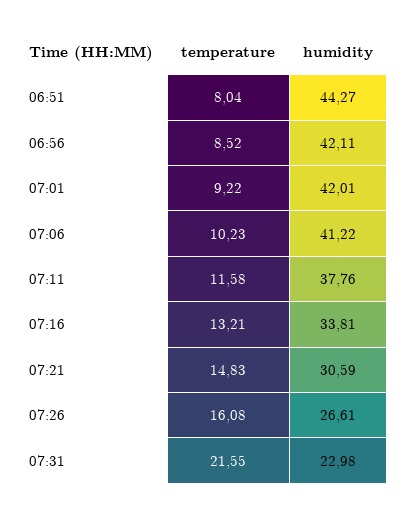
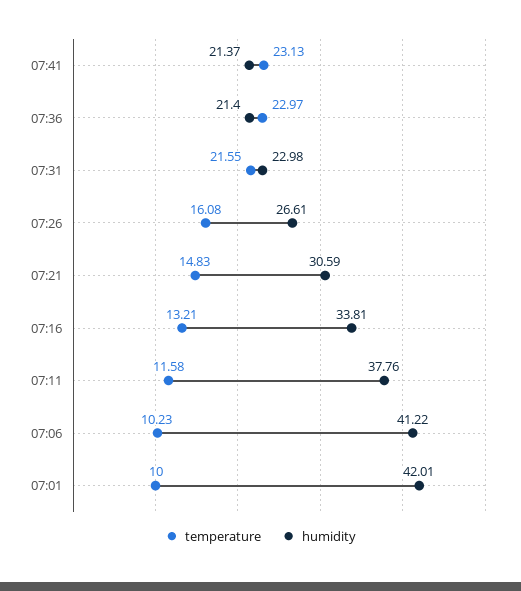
temperature, 06:51: 8.04 -> none
humidity, 06:51: 44.27 -> none
temperature, 06:56: 8.52 -> none
humidity, 06:56: 42.11 -> none
temperature, 07:01: 9.22 -> 10
temperature, 07:41: none -> 23.13
humidity, 07:41: none -> 21.37
temperature, 07:36: none -> 22.97
humidity, 07:36: none -> 21.4

